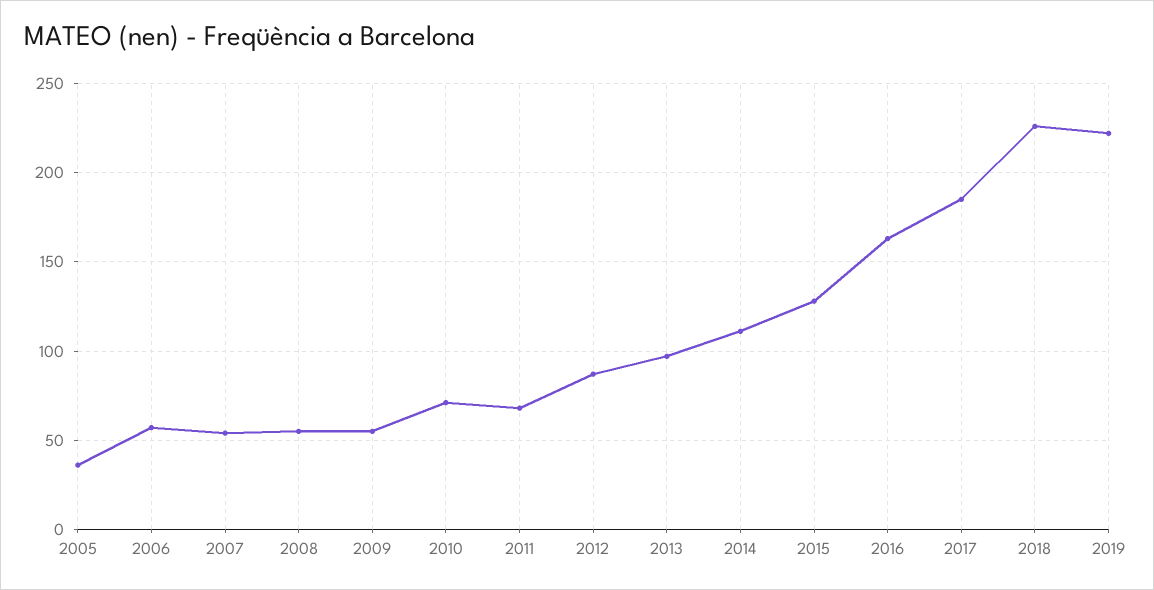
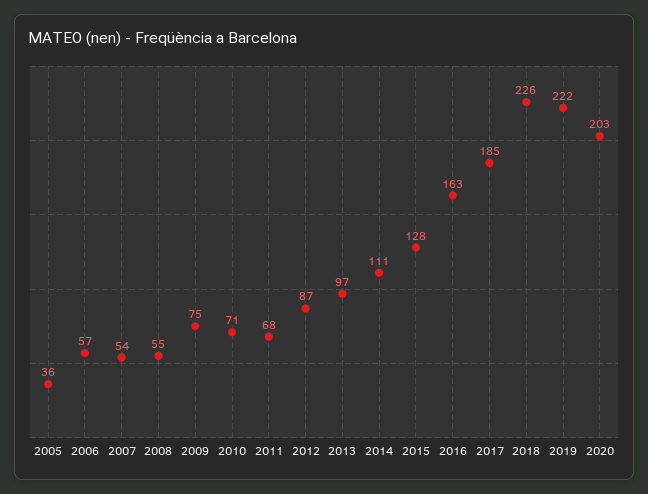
2009: 55 -> 75
2020: none -> 203

